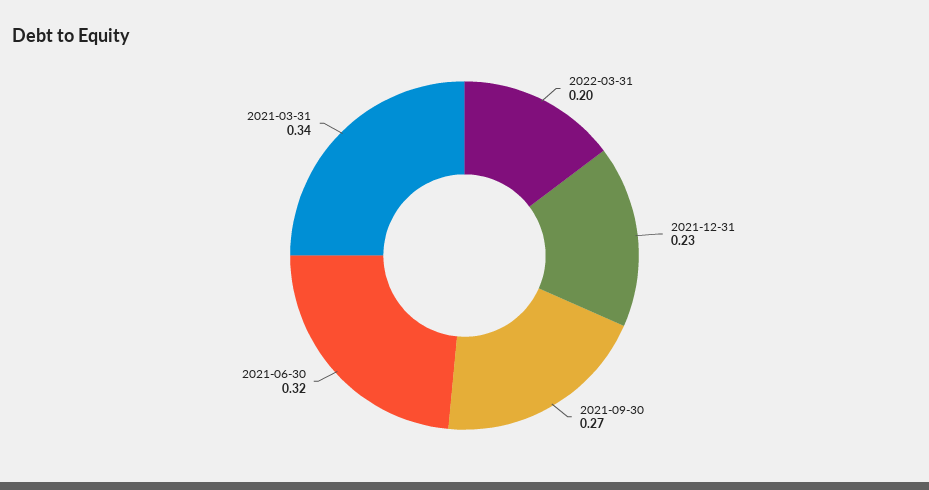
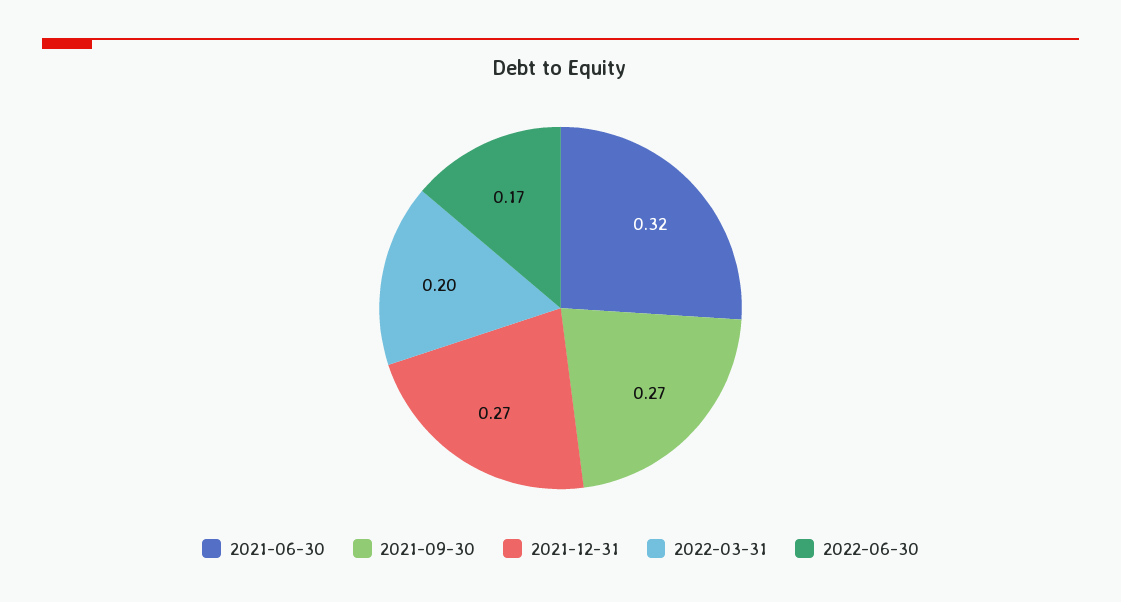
2021-12-31: 0.23 -> 0.27
2021-03-31: 0.34 -> none
2022-06-30: none -> 0.17

